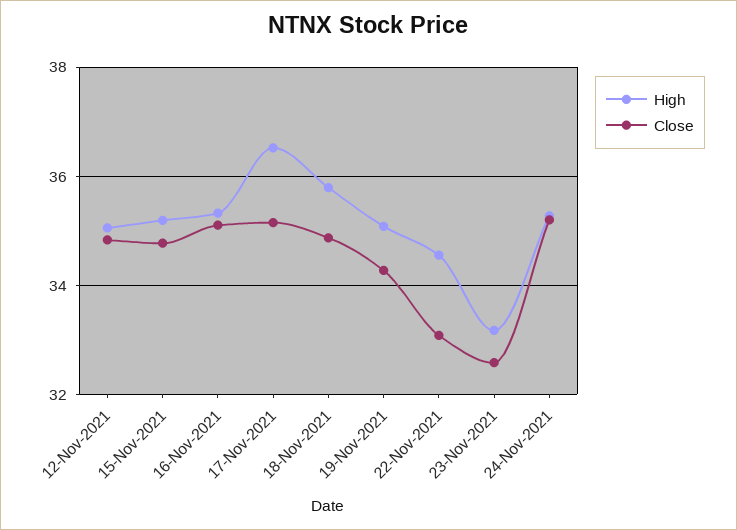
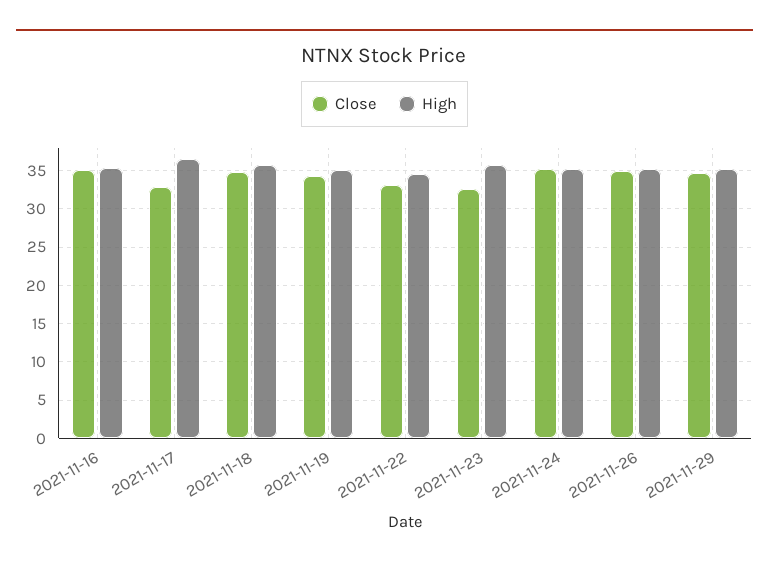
High, 12-Nov-2021: 35 -> none
Close, 12-Nov-2021: 34.8 -> none
High, 15-Nov-2021: 35.2 -> none
Close, 15-Nov-2021: 34.8 -> none
Close, 17-Nov-2021: 35.2 -> 33
High, 23-Nov-2021: 33.2 -> 36
Close, 2021-11-26: none -> 35
High, 2021-11-26: none -> 35
Close, 2021-11-29: none -> 35
High, 2021-11-29: none -> 35

